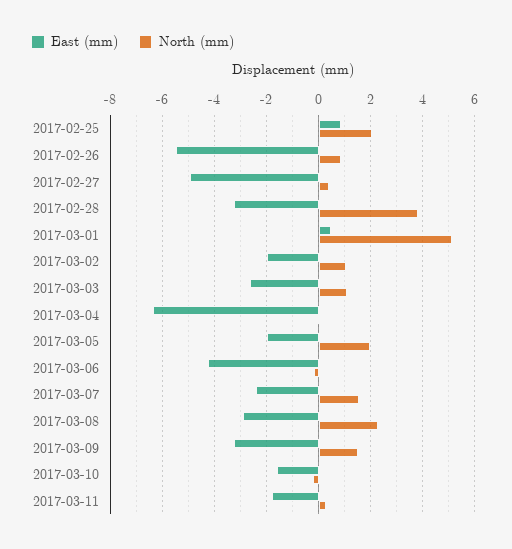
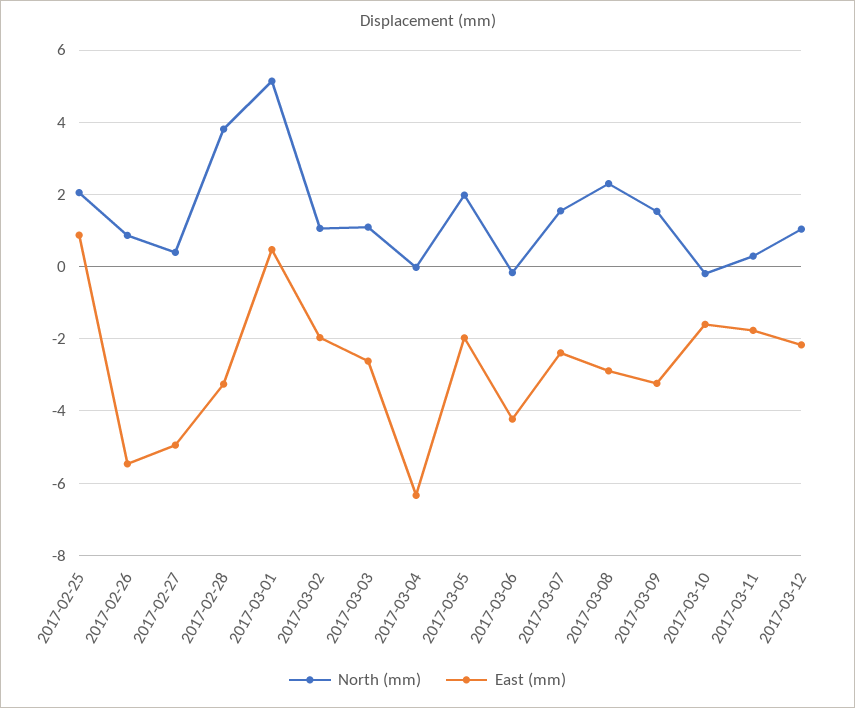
North (mm), 2017-03-12: none -> 1
East (mm), 2017-03-12: none -> -2.2

